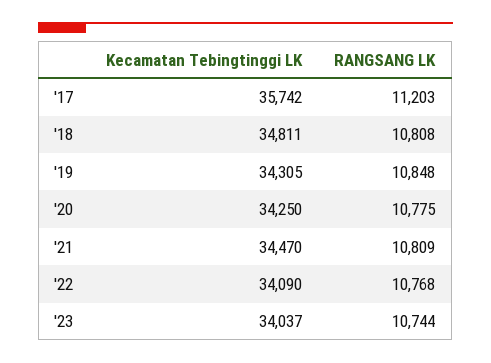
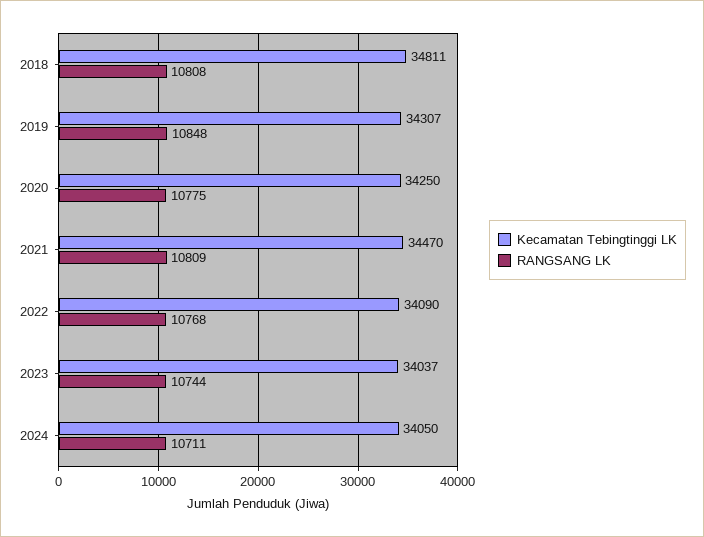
Kecamatan Tebingtinggi LK, '17: 35742 -> none
RANGSANG LK, '17: 11203 -> none
Kecamatan Tebingtinggi LK, '19: 34305 -> 34307
Kecamatan Tebingtinggi LK, 2024: none -> 34050
RANGSANG LK, 2024: none -> 10711

